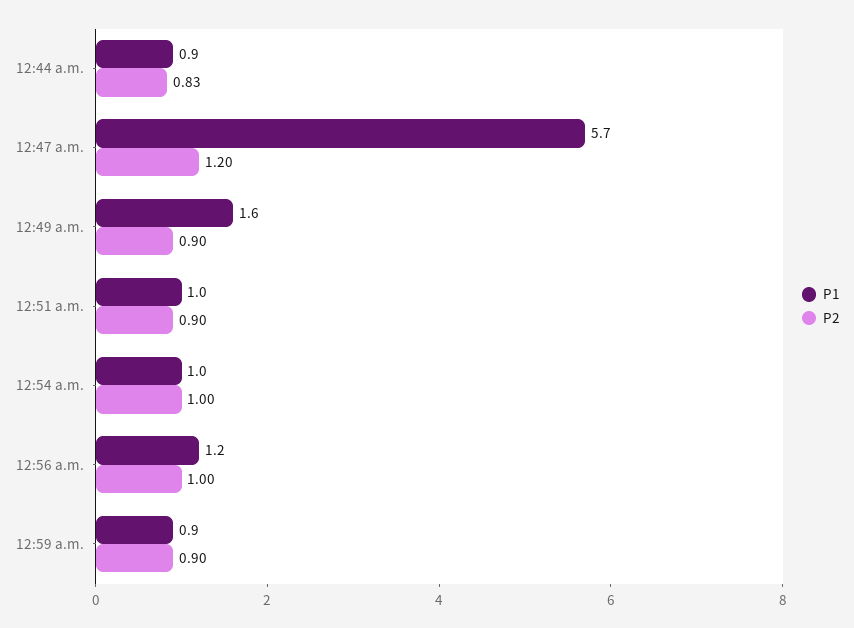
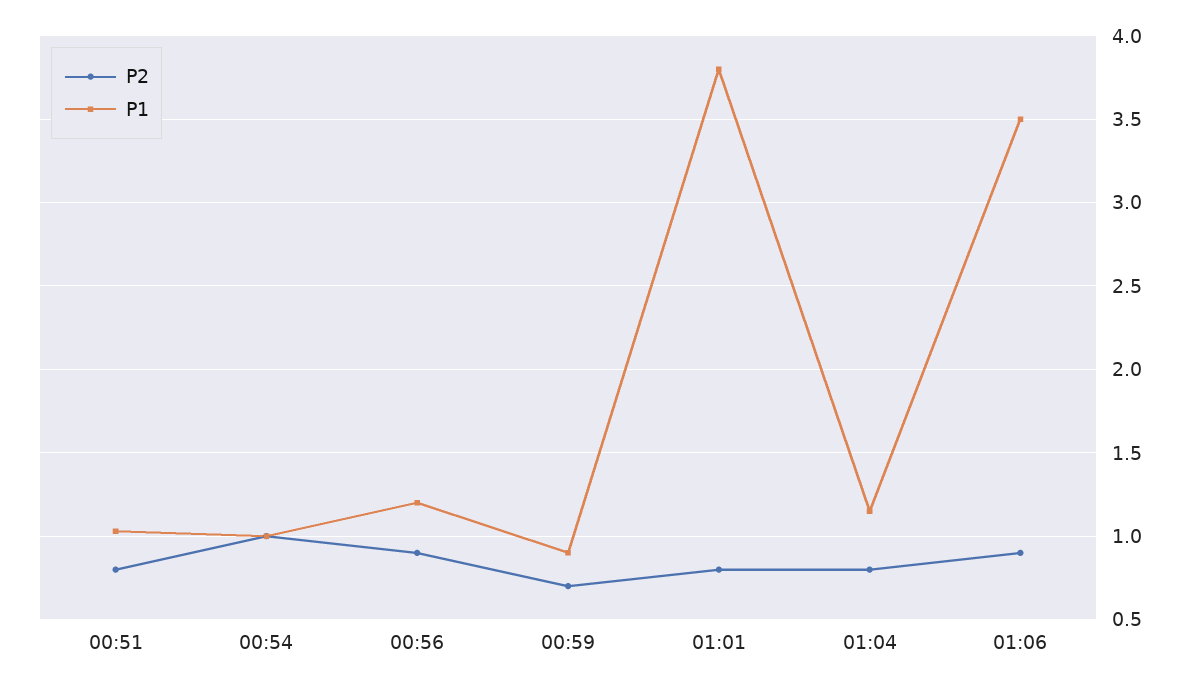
P1, 12:44 a.m.: 0.9 -> none
P2, 12:44 a.m.: 0.83 -> none
P1, 12:47 a.m.: 5.7 -> none
P2, 12:47 a.m.: 1.2 -> none
P1, 12:49 a.m.: 1.6 -> none
P2, 12:49 a.m.: 0.9 -> none
P2, 12:51 a.m.: 0.9 -> 0.8
P2, 12:56 a.m.: 1 -> 0.9
P2, 12:59 a.m.: 0.9 -> 0.7
P2, 01:01: none -> 0.8
P1, 01:01: none -> 3.8
P2, 01:04: none -> 0.8
P1, 01:04: none -> 1.15
P2, 01:06: none -> 0.9
P1, 01:06: none -> 3.5

